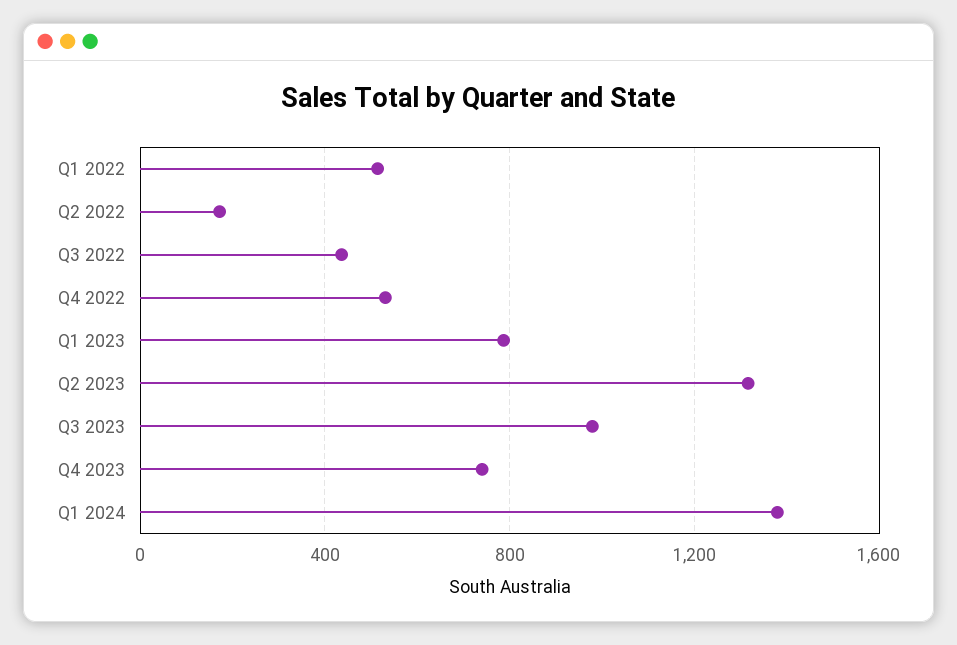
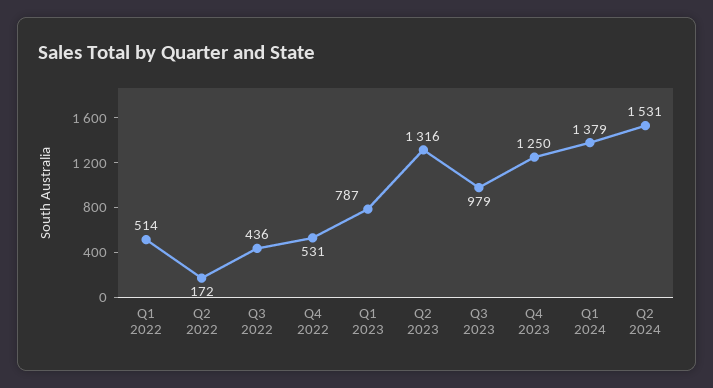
Q4 2023: 750 -> 1250
Q2 2024: none -> 1531

